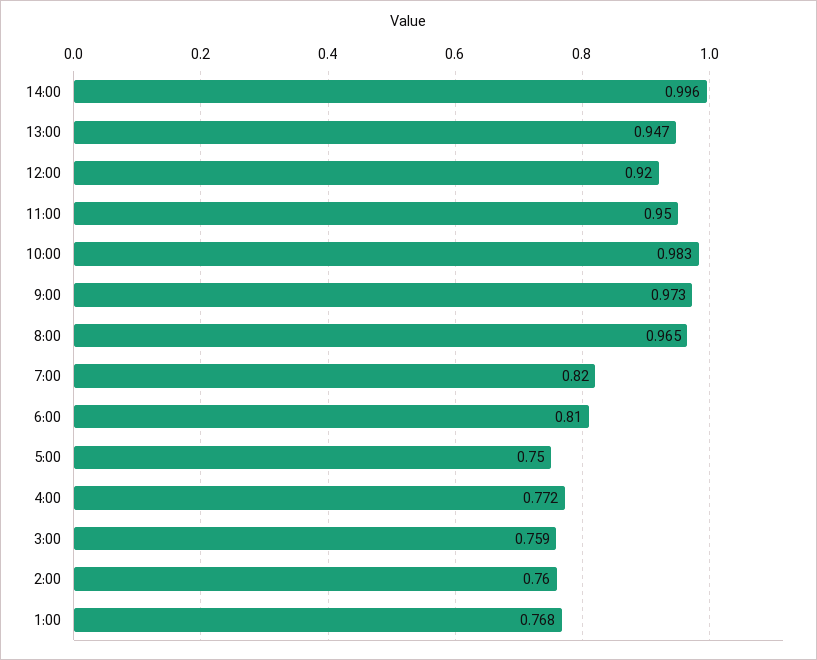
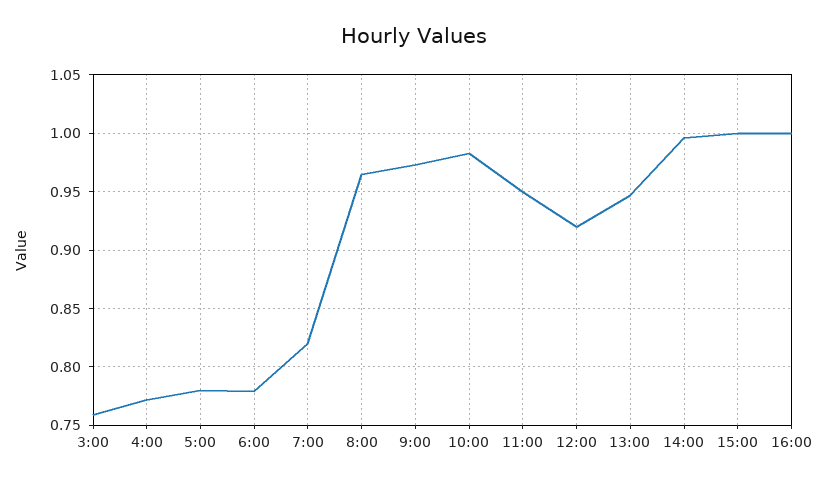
6:00: 0.81 -> 0.78
5:00: 0.75 -> 0.78
2:00: 0.76 -> none
1:00: 0.768 -> none
15:00: none -> 1
16:00: none -> 1

